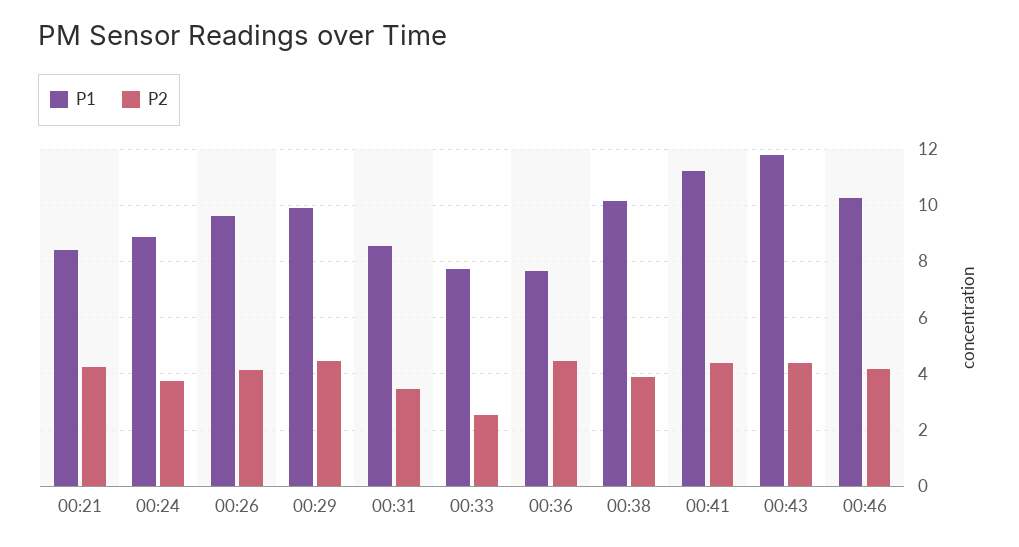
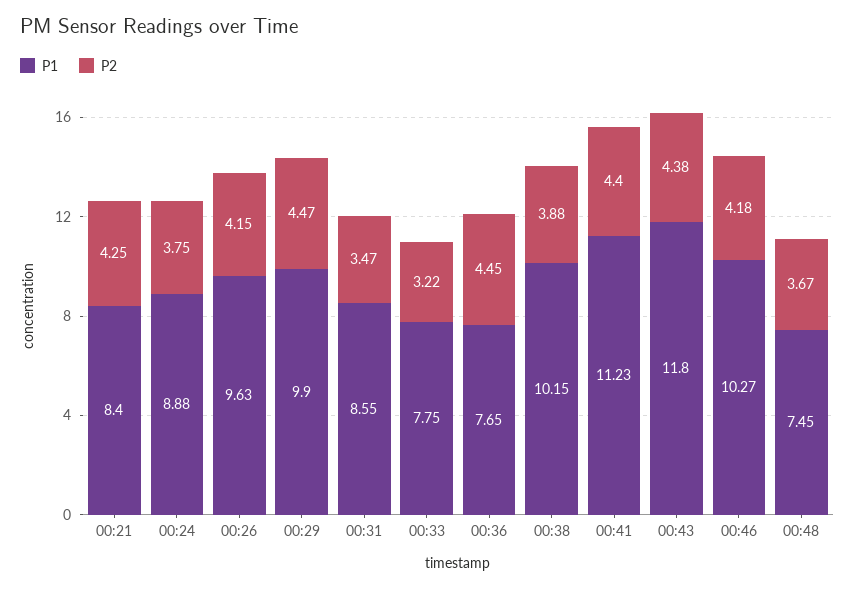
P2, 00:33: 2.5 -> 3.22
P1, 00:48: none -> 7.45
P2, 00:48: none -> 3.67

